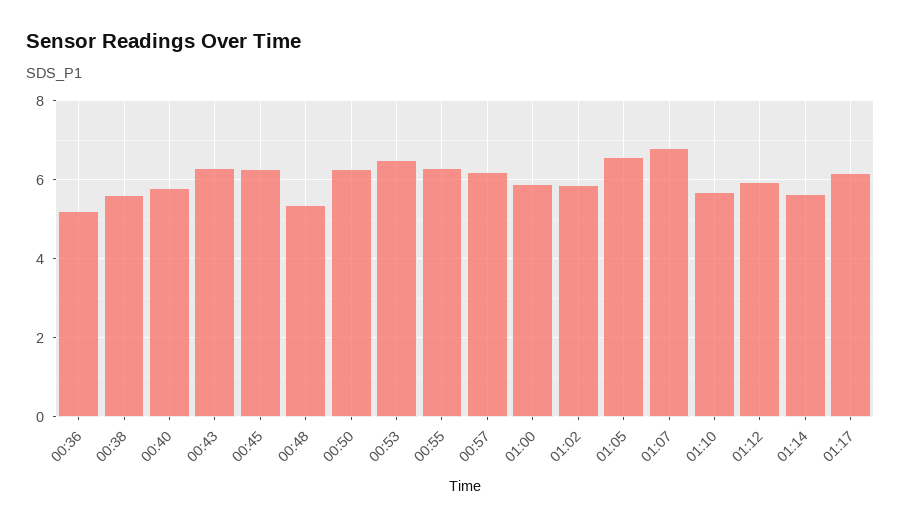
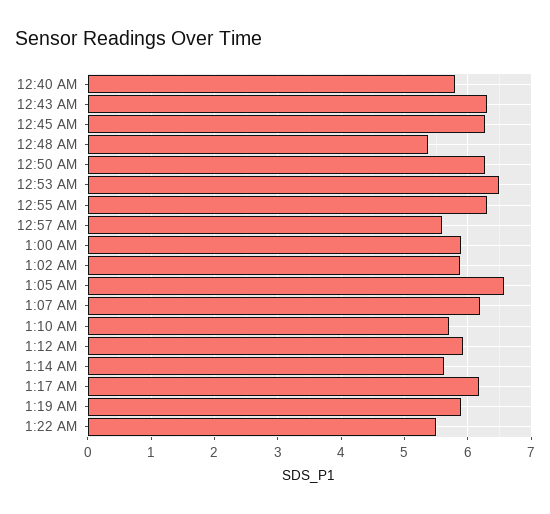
00:36: 5.2 -> none
00:38: 5.6 -> none
00:57: 6.2 -> 5.6
01:07: 6.8 -> 6.2
1:19 AM: none -> 5.9
1:22 AM: none -> 5.5

